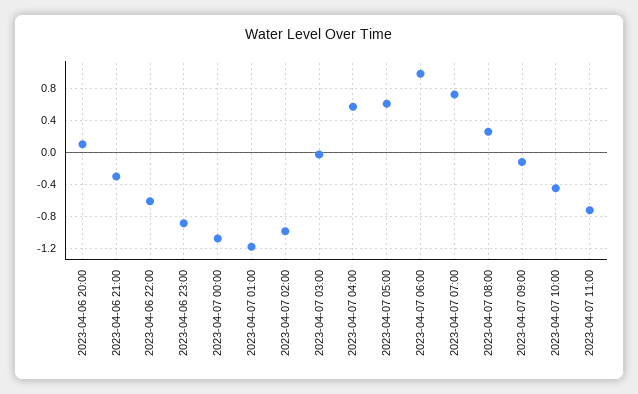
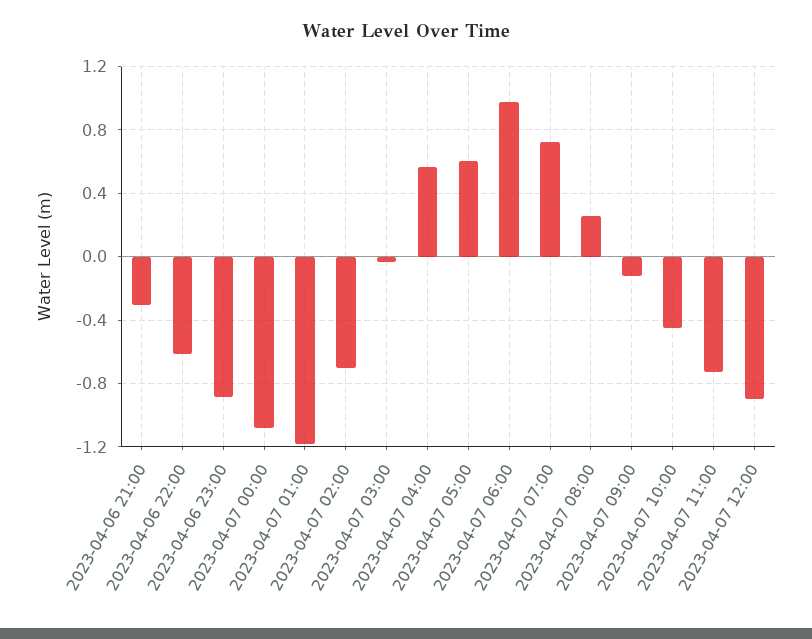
2023-04-06 20:00: 0.1 -> none
2023-04-07 02:00: -1 -> -0.7
2023-04-07 12:00: none -> -0.9

